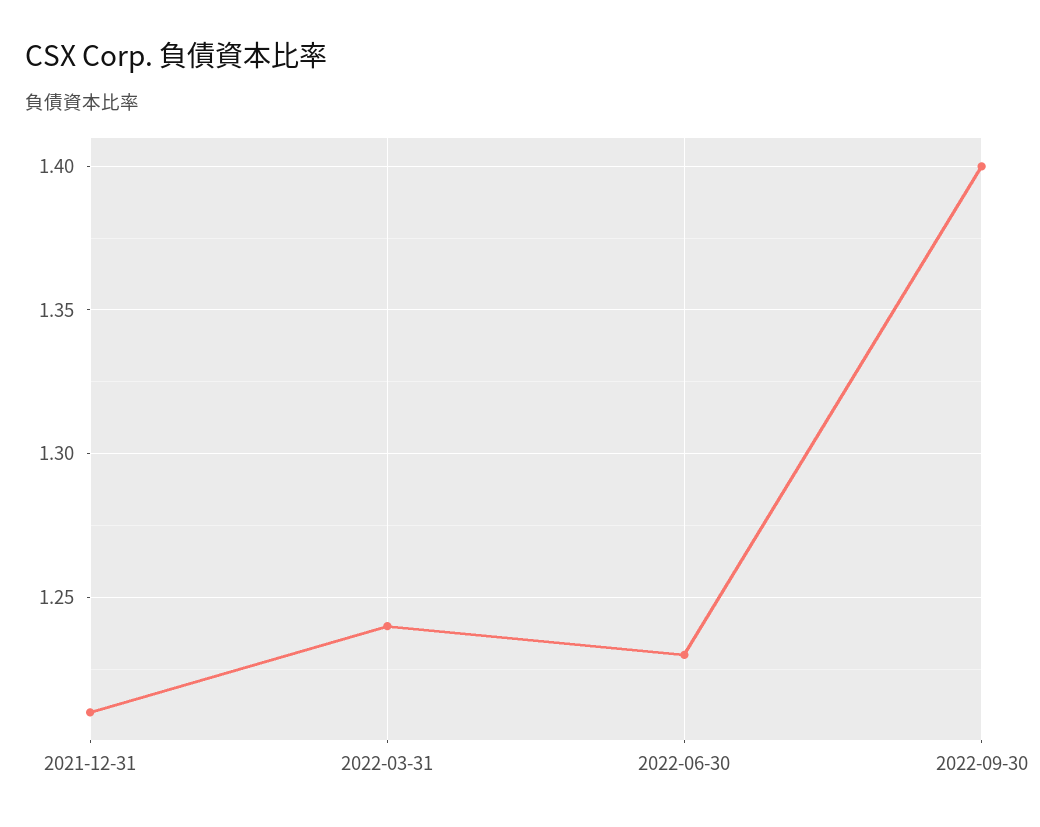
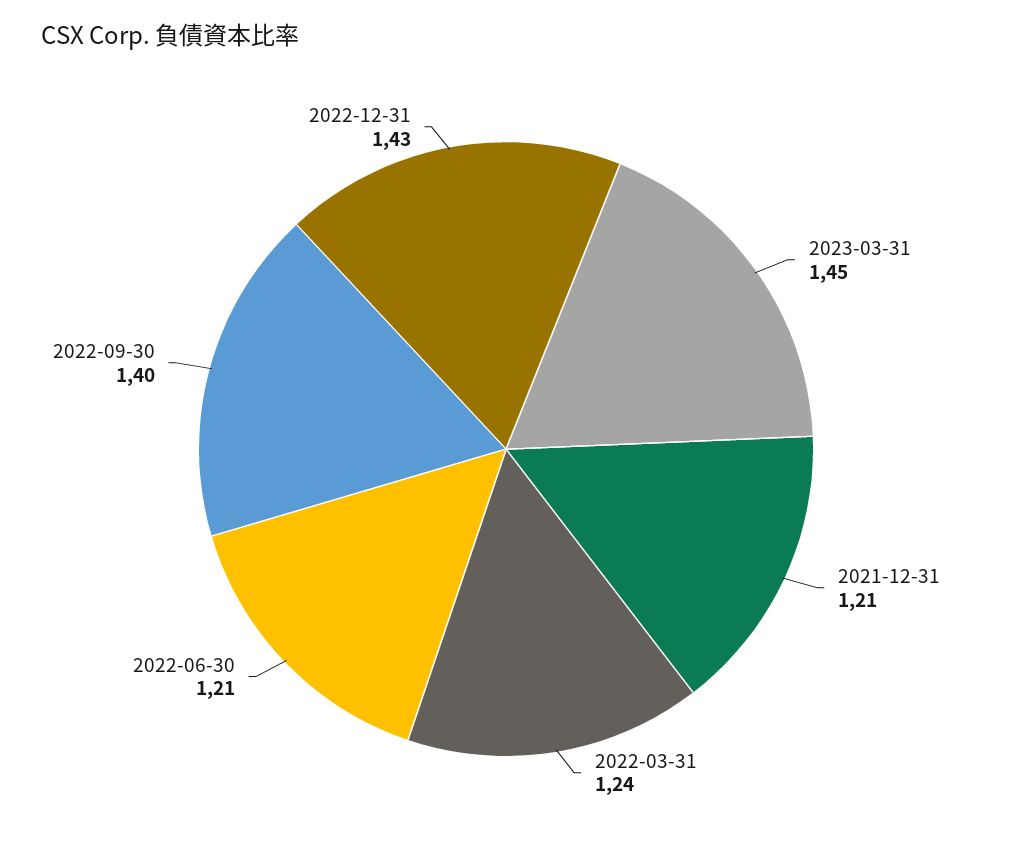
2022-06-30: 1.23 -> 1.21
2023-03-31: none -> 1.45
2022-12-31: none -> 1.43

